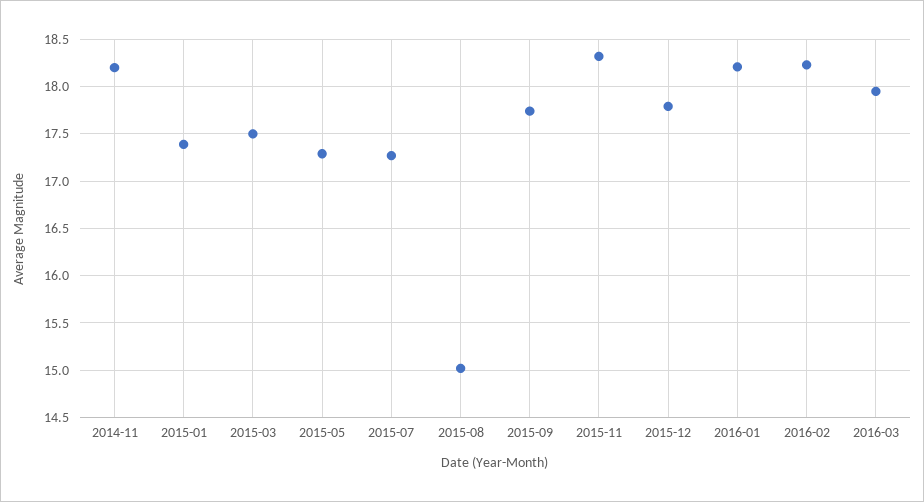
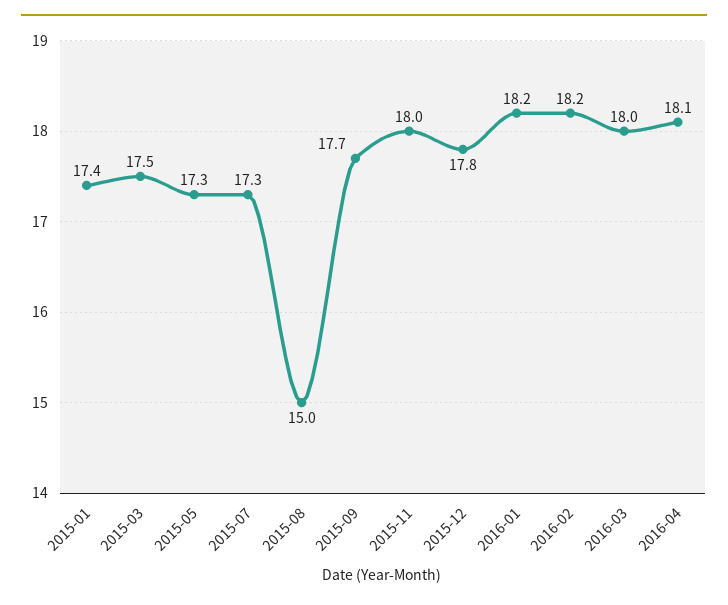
2014-11: 18.2 -> none
2015-11: 18.3 -> 18
2016-04: none -> 18.1

